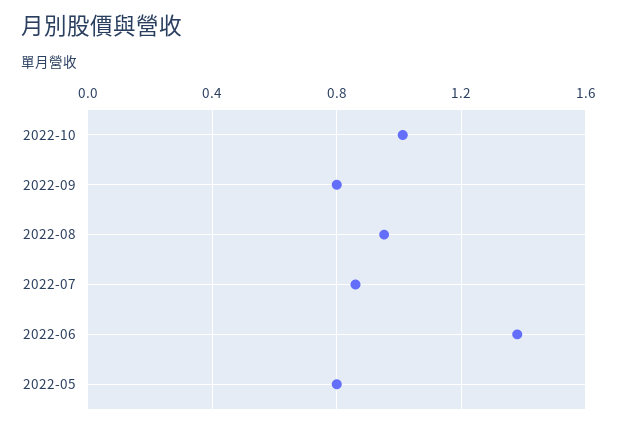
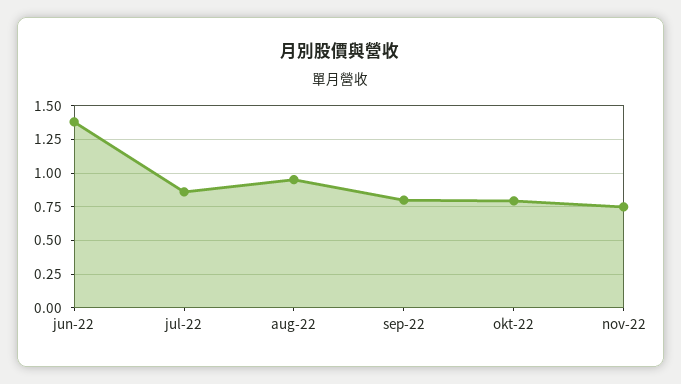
2022-10: 1 -> 0.8
2022-05: 0.8 -> none
nov-22: none -> 0.75

